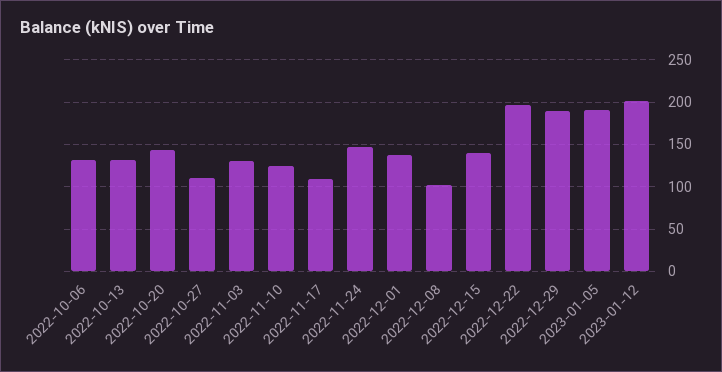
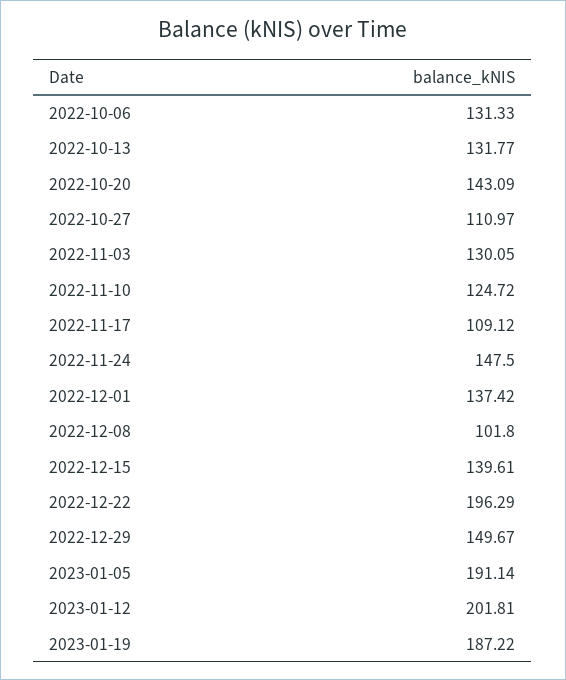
2022-12-29: 190 -> 149.67
2023-01-19: none -> 187.22

